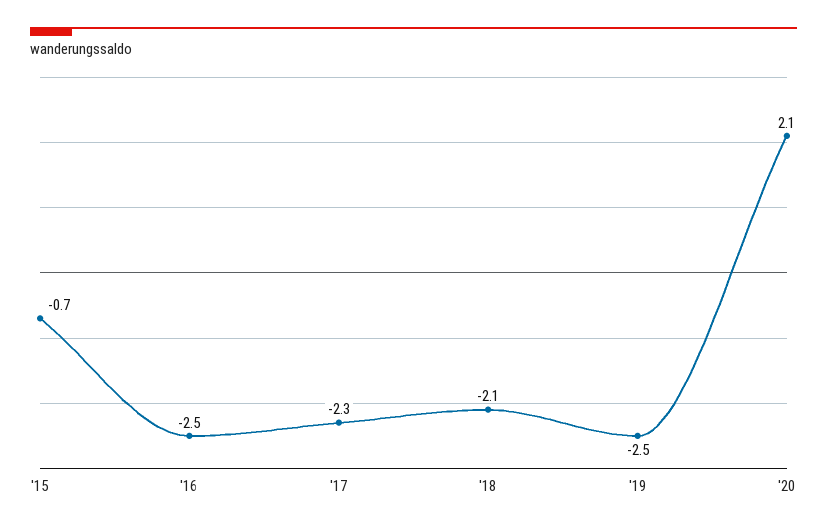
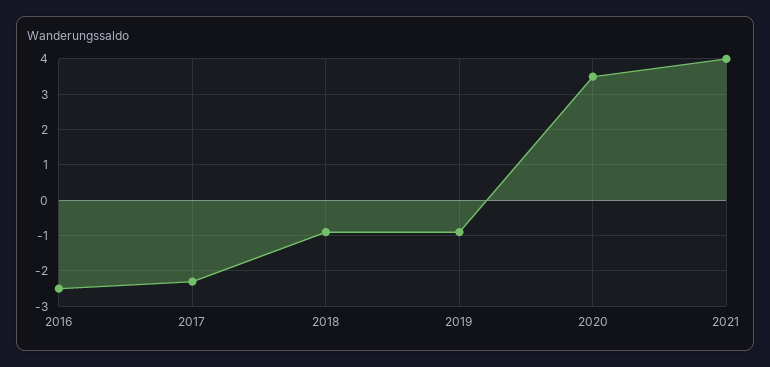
'15: -0.7 -> none
'18: -2.1 -> -1
'19: -2.5 -> -1
'20: 2.1 -> 3.5
2021: none -> 4

